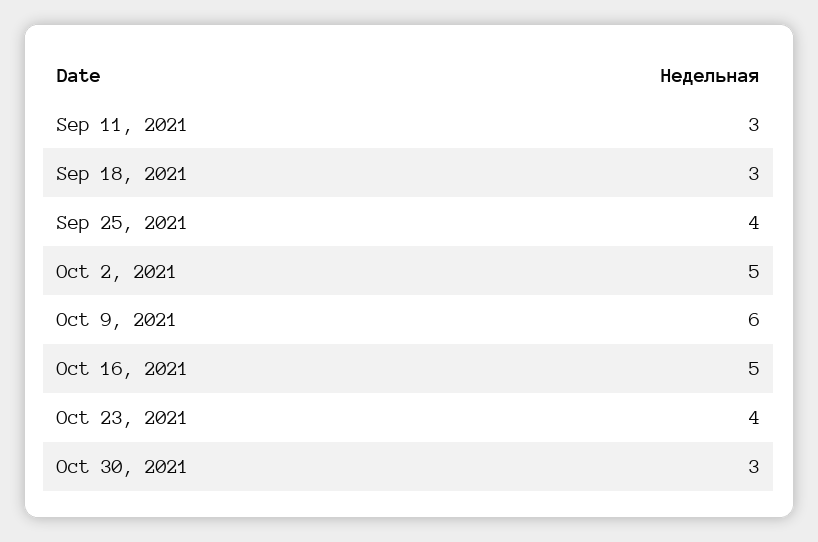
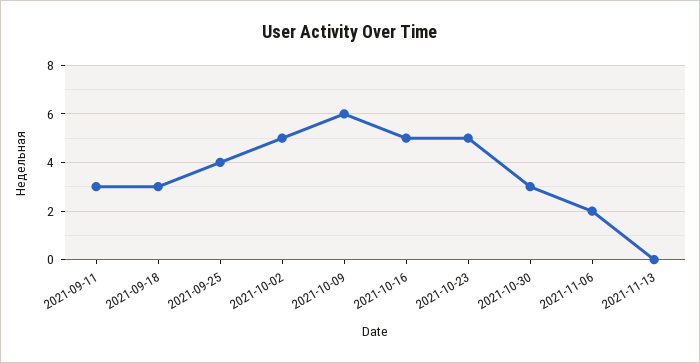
Oct 23, 2021: 4 -> 5
2021-11-06: none -> 2
2021-11-13: none -> 0

